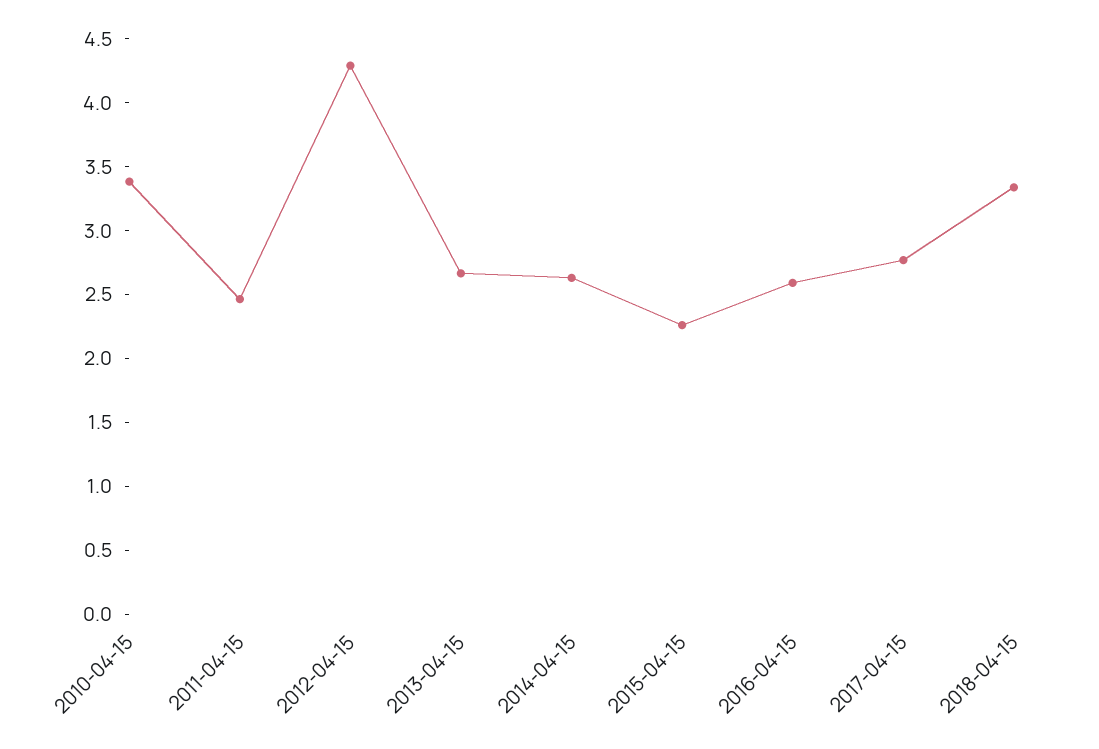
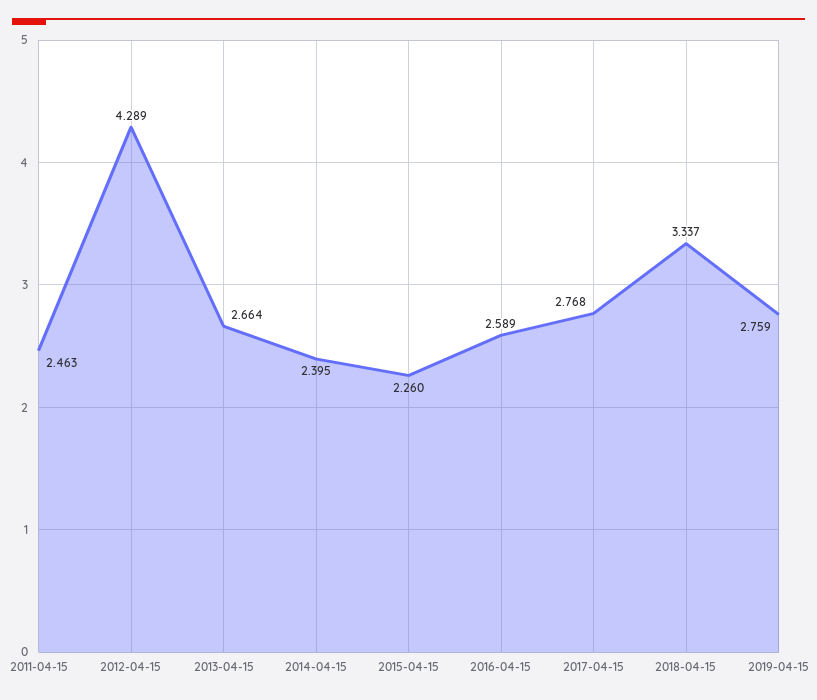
2010-04-15: 3.4 -> none
2014-04-15: 2.6 -> 2.395
2019-04-15: none -> 2.759

